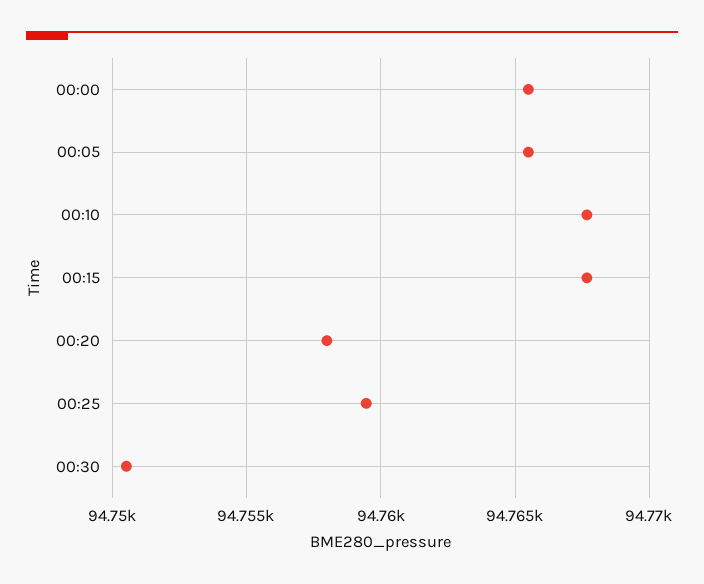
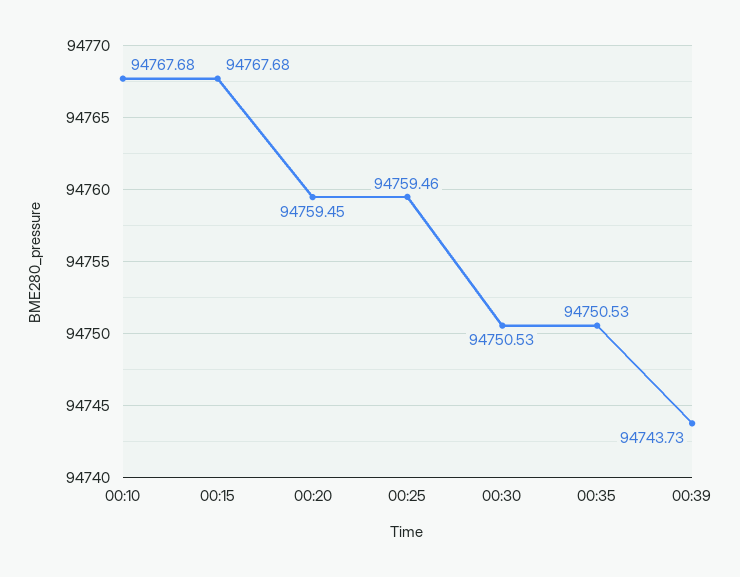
00:00: 94765.5 -> none
00:05: 94765.5 -> none
00:20: 94758 -> 94759.45
00:35: none -> 94750.53
00:39: none -> 94743.73

